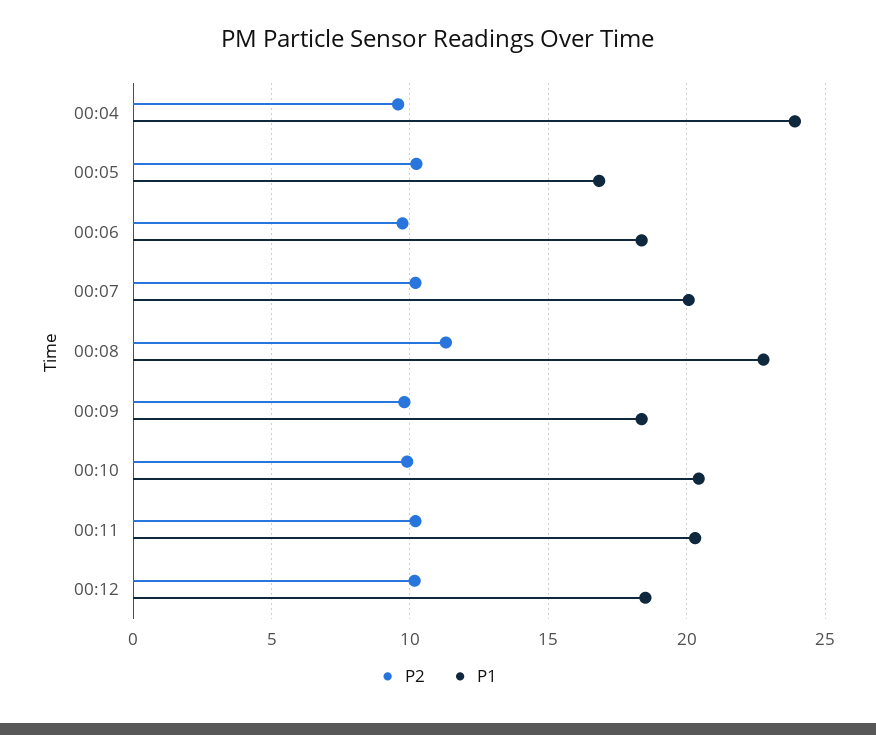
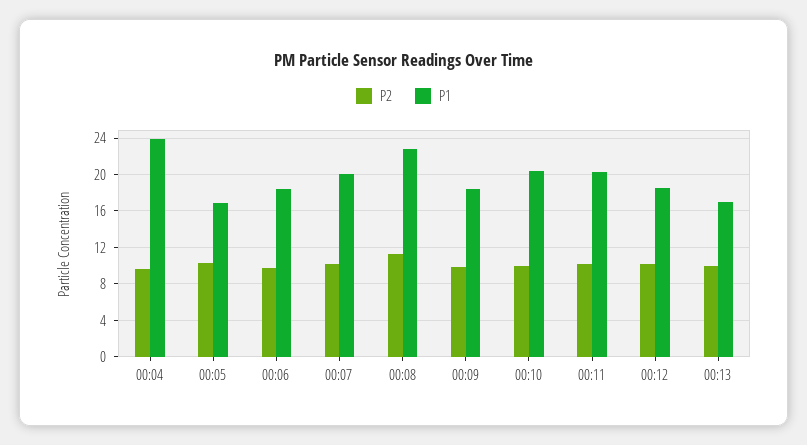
P2, 00:13: none -> 10
P1, 00:13: none -> 17

